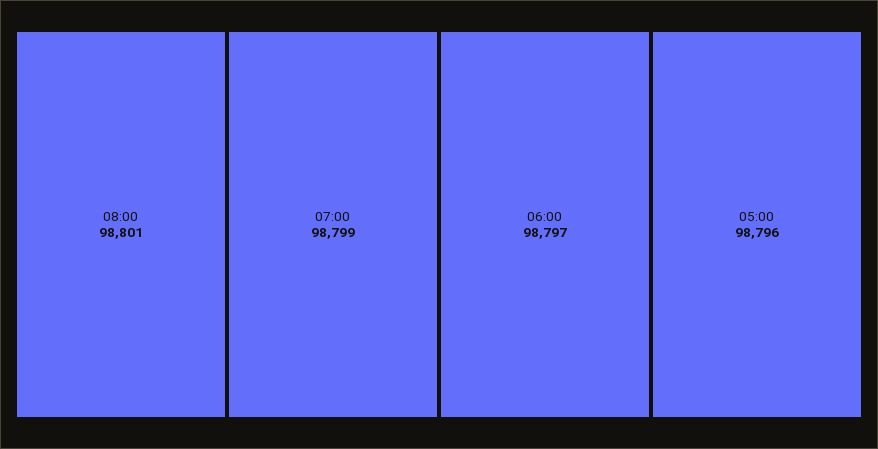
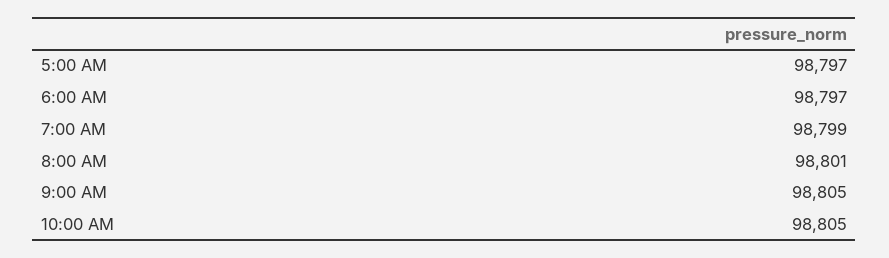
05:00: 98796 -> 98797
9:00 AM: none -> 98805
10:00 AM: none -> 98805

